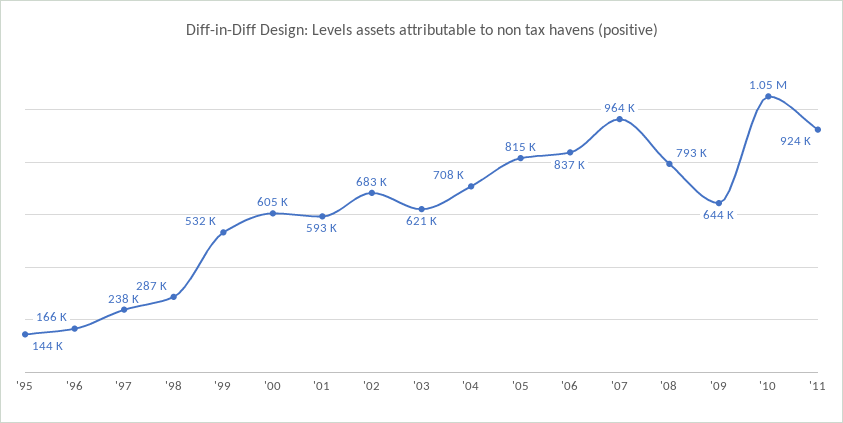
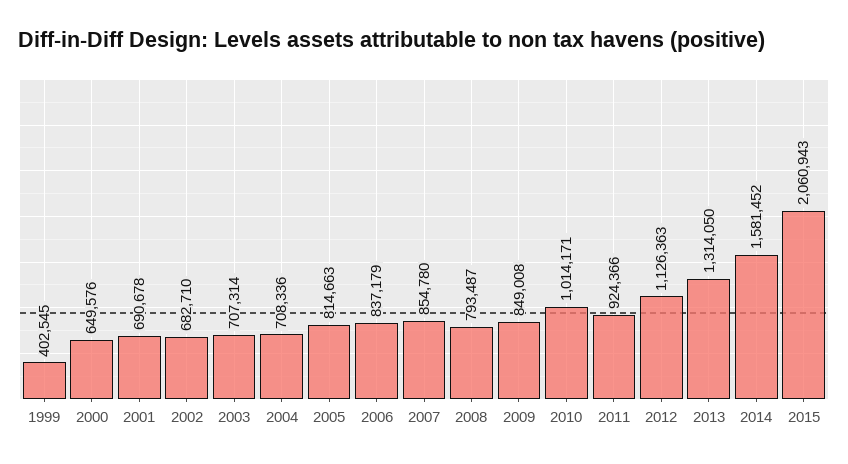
'95: 144000 -> none
'96: 166000 -> none
'97: 238000 -> none
'98: 287000 -> none
'99: 532000 -> 402545
'00: 605000 -> 649576
'01: 593000 -> 690678
'03: 621000 -> 707314
'07: 964000 -> 854780
'09: 644000 -> 849008
'10: 1050000 -> 1014171
2012: none -> 1126363
2013: none -> 1314050
2014: none -> 1581452
2015: none -> 2060943

